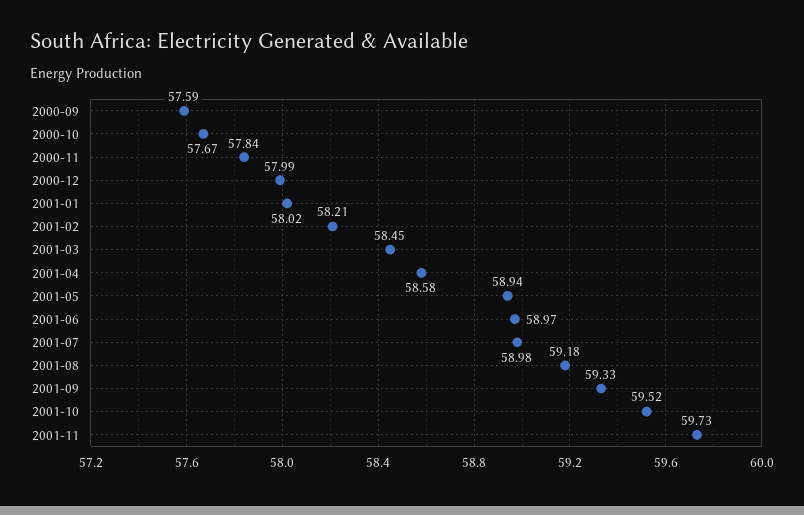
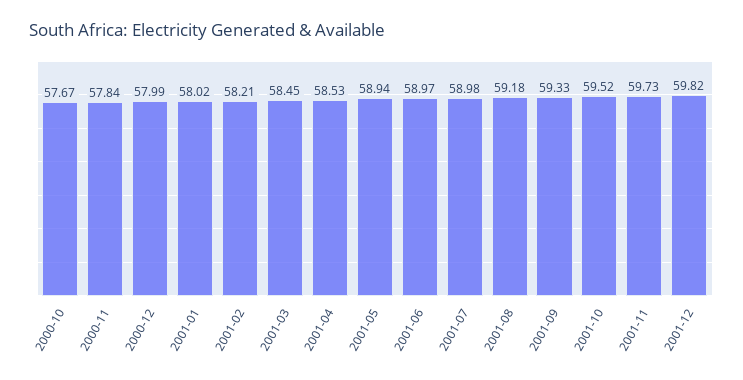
2000-09: 57.59 -> none
2001-04: 58.58 -> 58.53
2001-12: none -> 59.82

